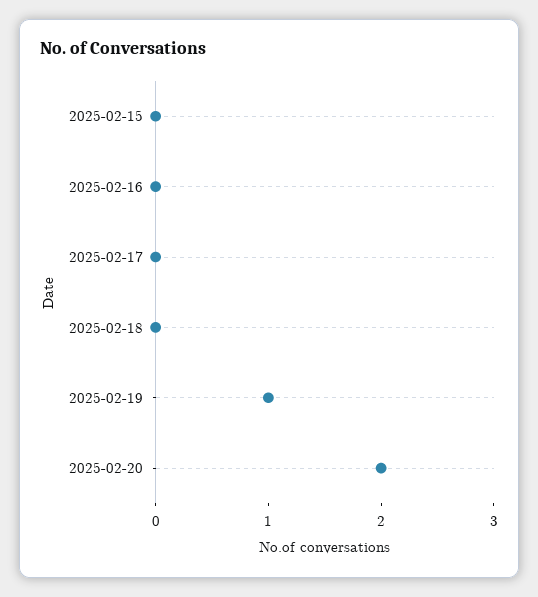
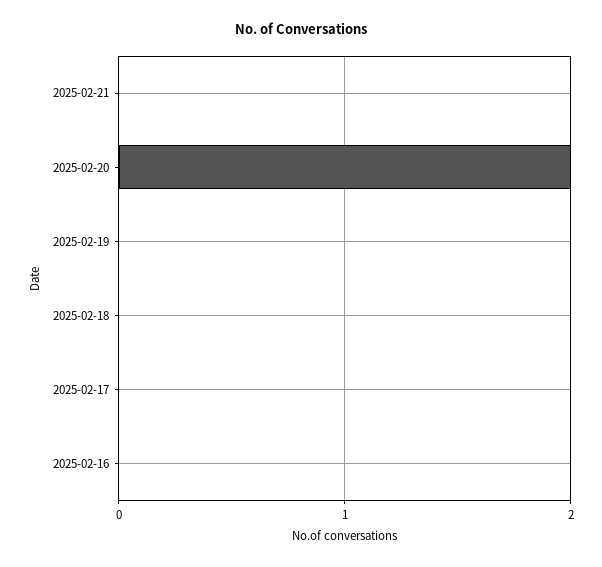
2025-02-15: 0 -> none
2025-02-19: 1 -> 0
2025-02-21: none -> 0

